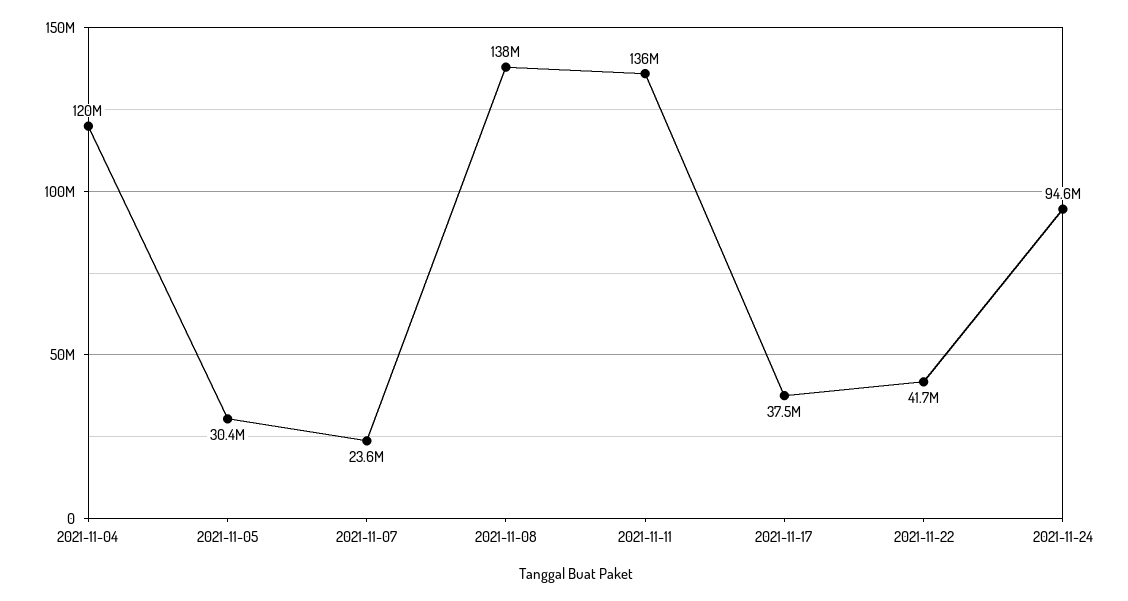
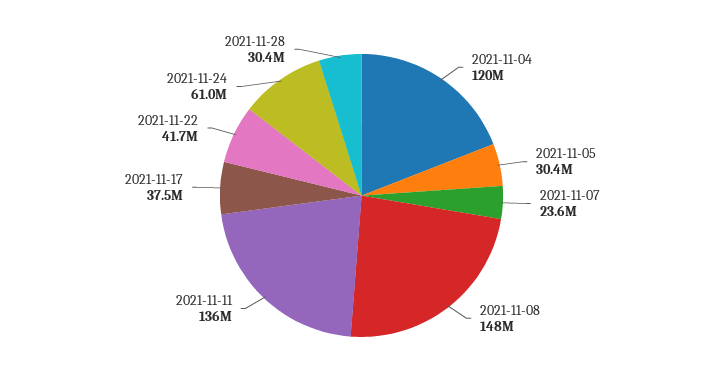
2021-11-08: 138000000 -> 148000000
2021-11-24: 94600000 -> 61000000
2021-11-28: none -> 30400000

